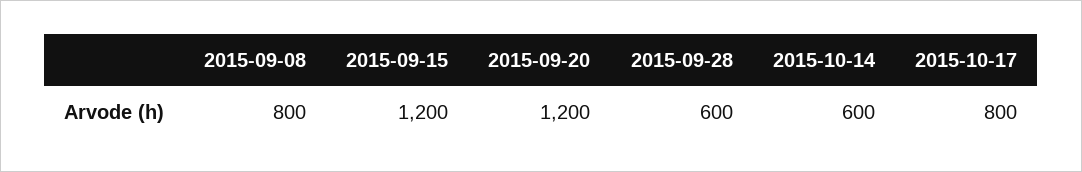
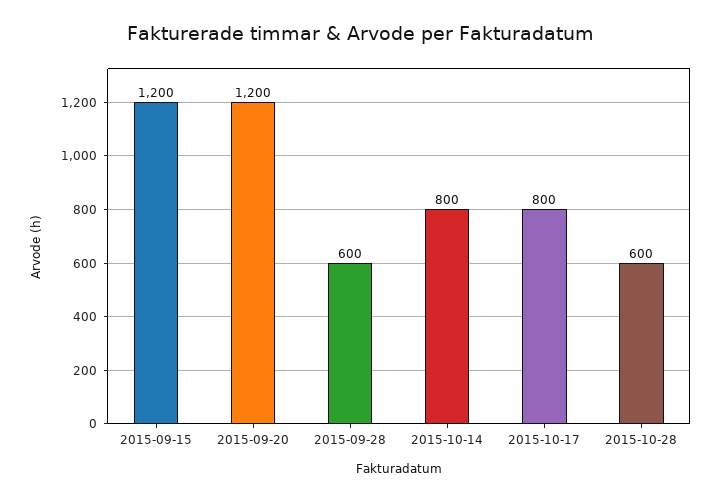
2015-09-08: 800 -> none
2015-10-14: 600 -> 800
2015-10-28: none -> 600

